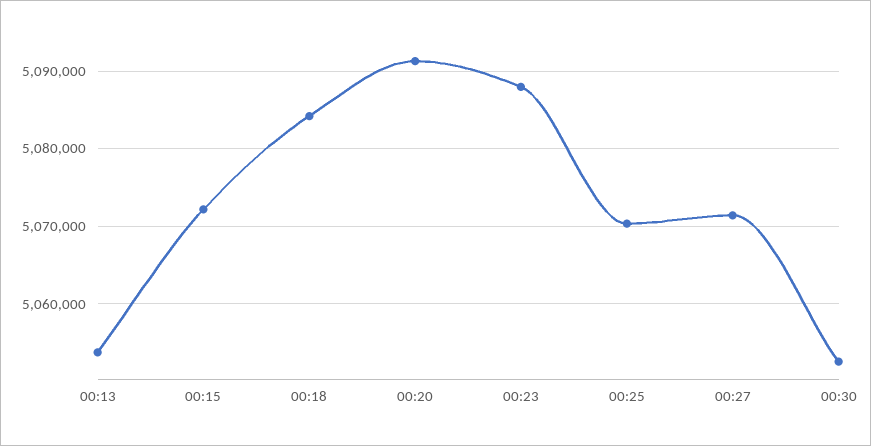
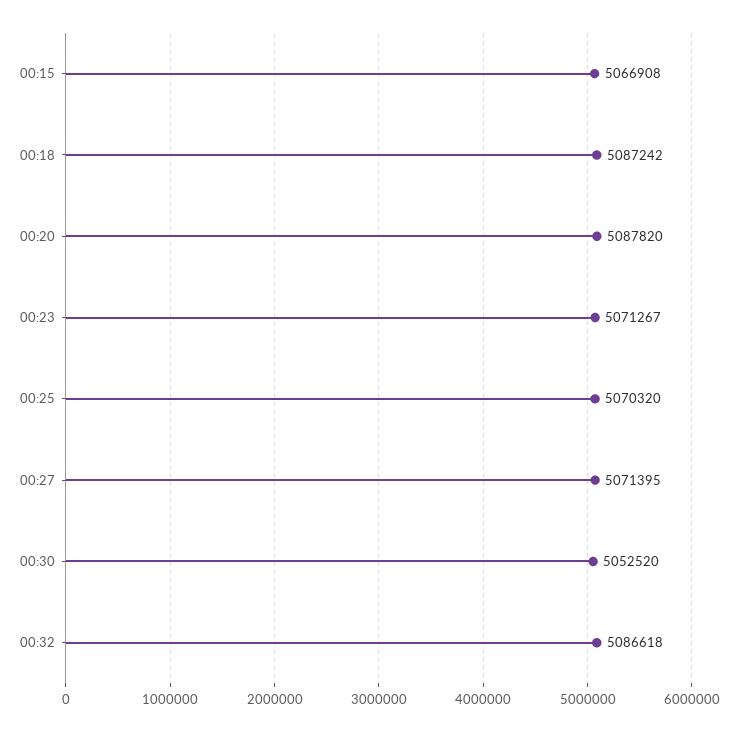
00:13: 5054000 -> none
00:15: 5072000 -> 5066908
00:18: 5084000 -> 5087242
00:20: 5091000 -> 5087820
00:23: 5088000 -> 5071267
00:32: none -> 5086618

